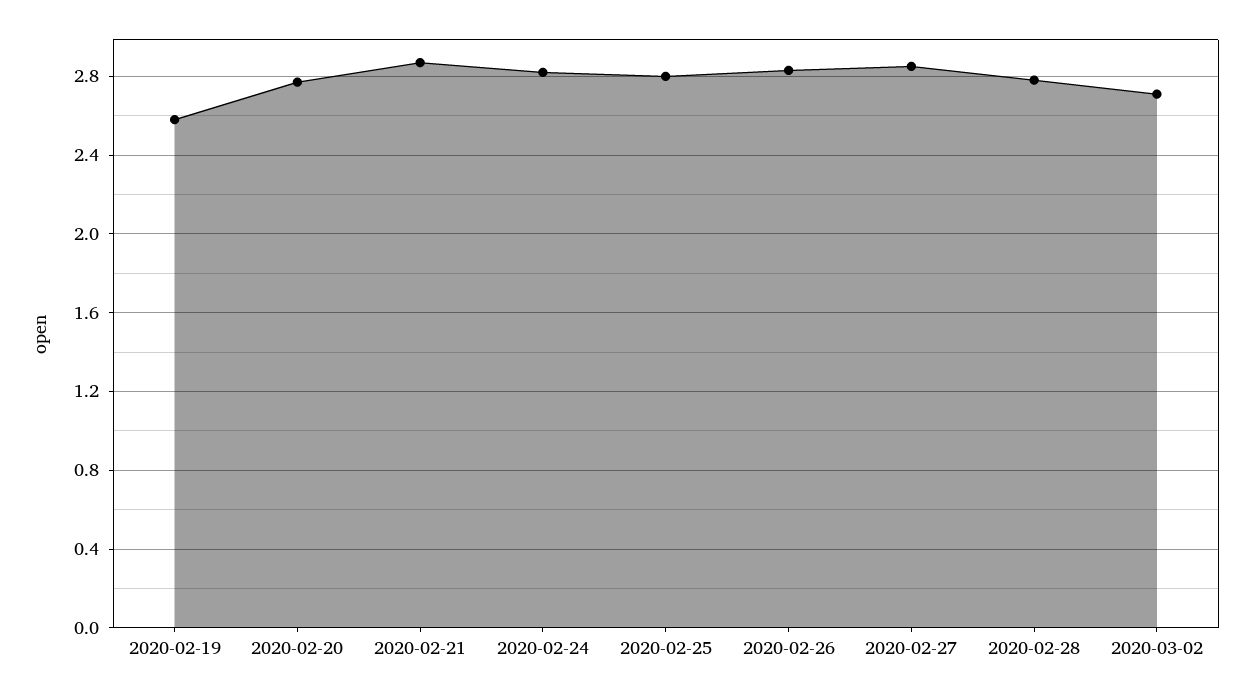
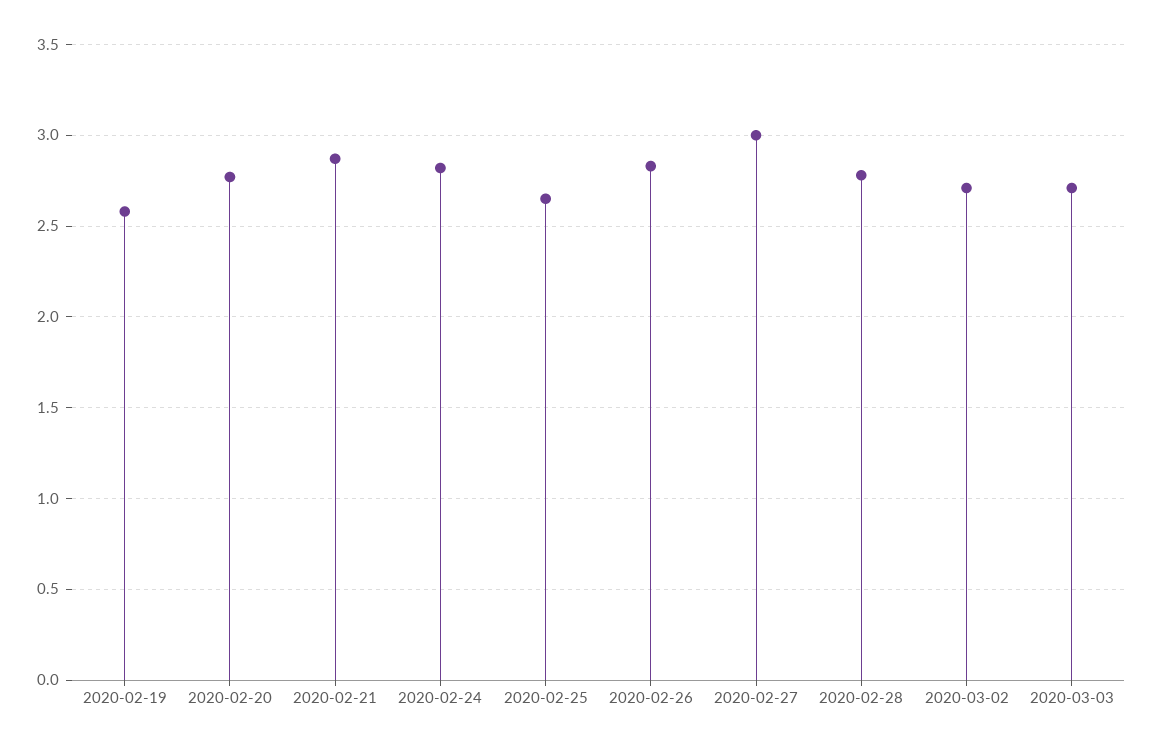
2020-02-25: 2.8 -> 2.65
2020-02-27: 2.85 -> 3
2020-03-03: none -> 2.7

